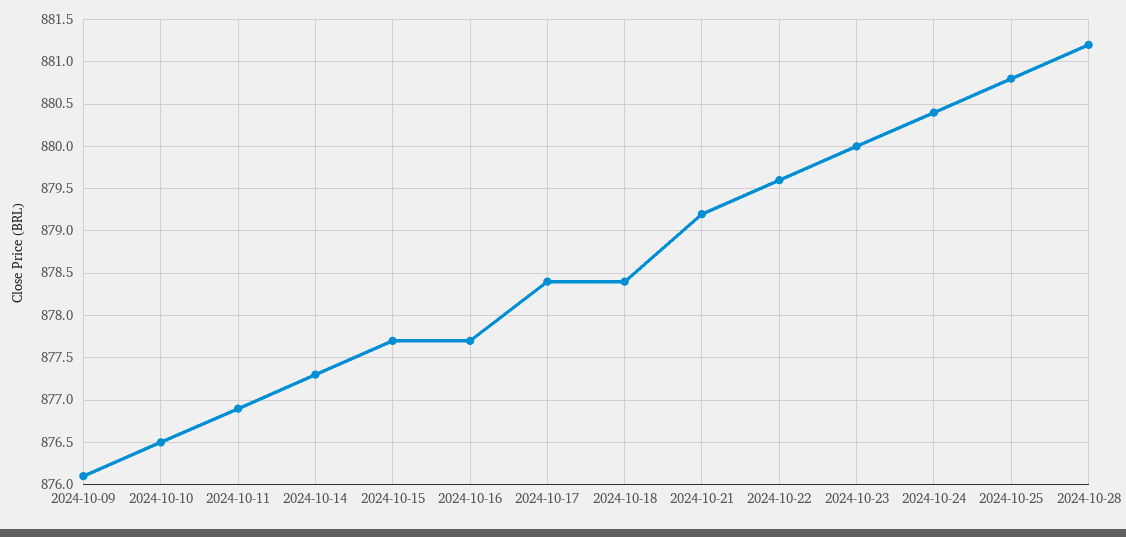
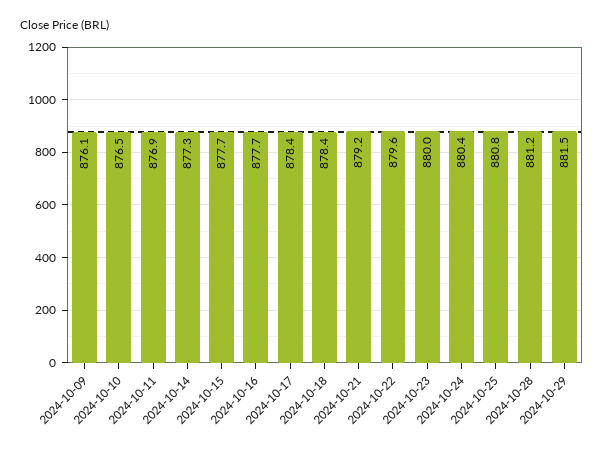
2024-10-29: none -> 881.5

